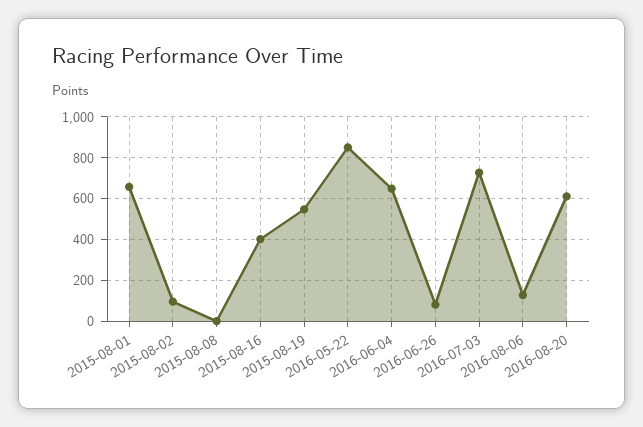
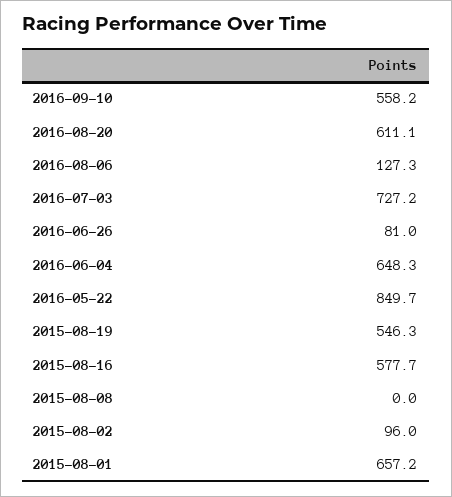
2015-08-16: 400 -> 577.7
2016-09-10: none -> 558.2

